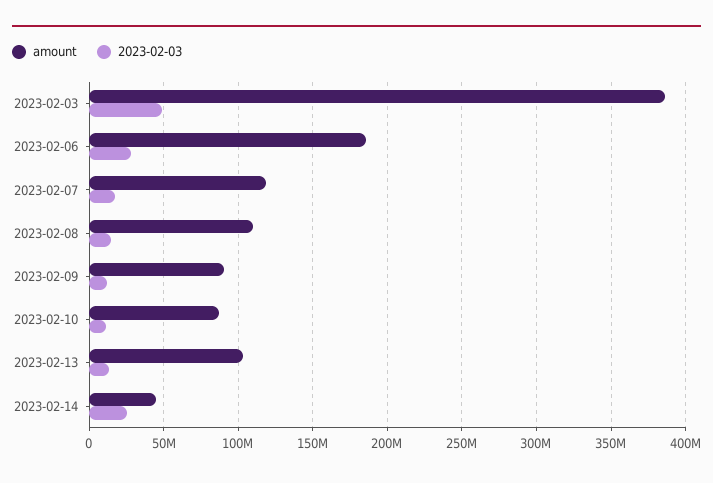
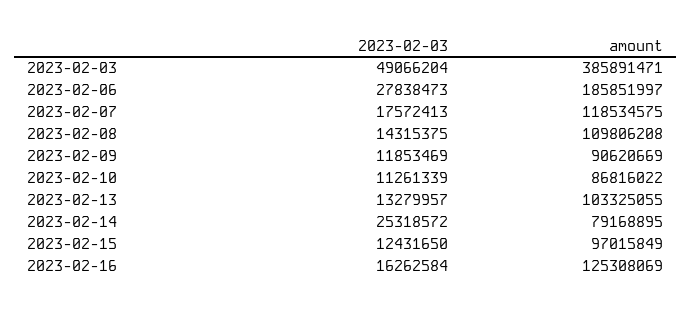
amount, 2023-02-14: 45000000 -> 79168895
2023-02-03, 2023-02-15: none -> 12431650
amount, 2023-02-15: none -> 97015849
2023-02-03, 2023-02-16: none -> 16262584
amount, 2023-02-16: none -> 125308069

